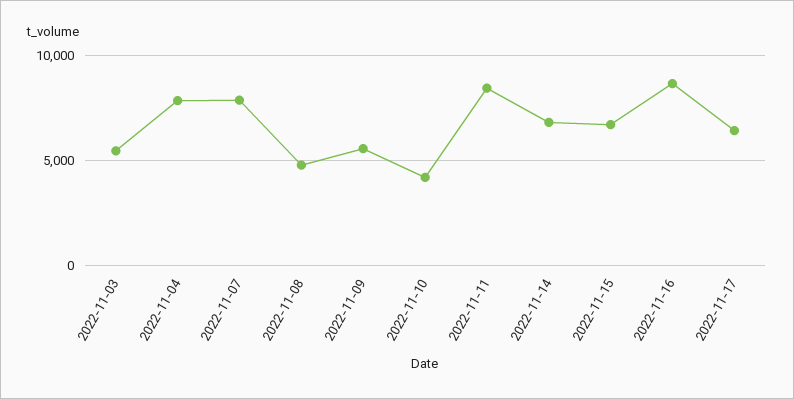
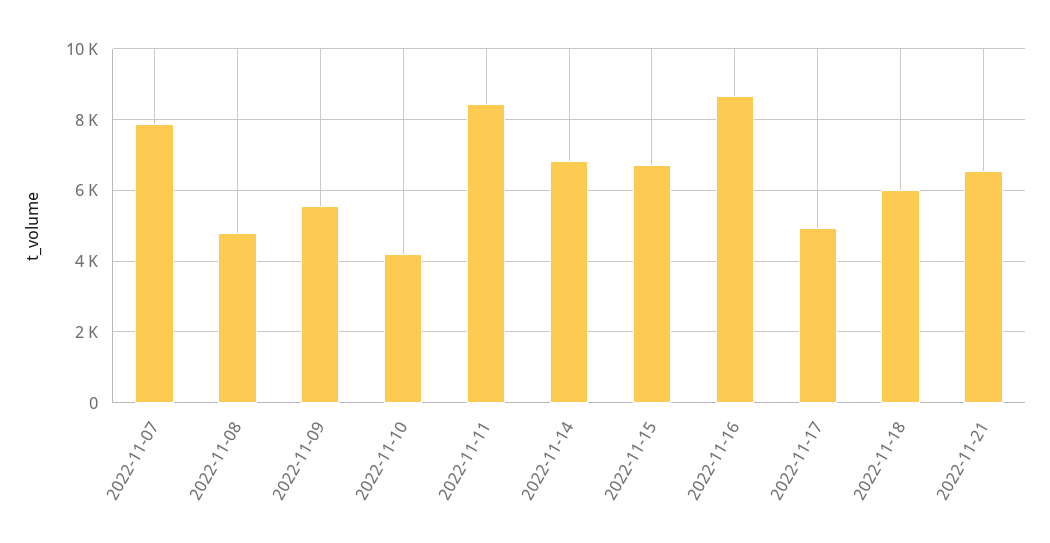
2022-11-03: 5500 -> none
2022-11-04: 8000 -> none
2022-11-17: 6500 -> 5000
2022-11-18: none -> 6000
2022-11-21: none -> 6600

